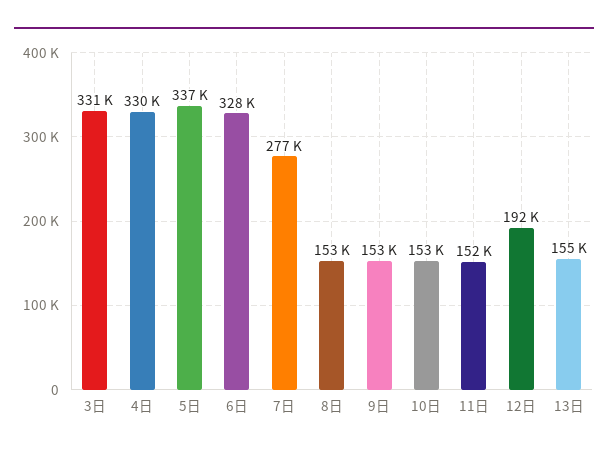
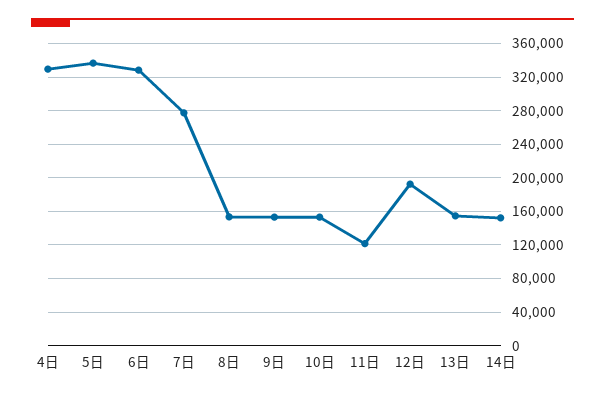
3日: 331000 -> none
11日: 152000 -> 120000
14日: none -> 150000

